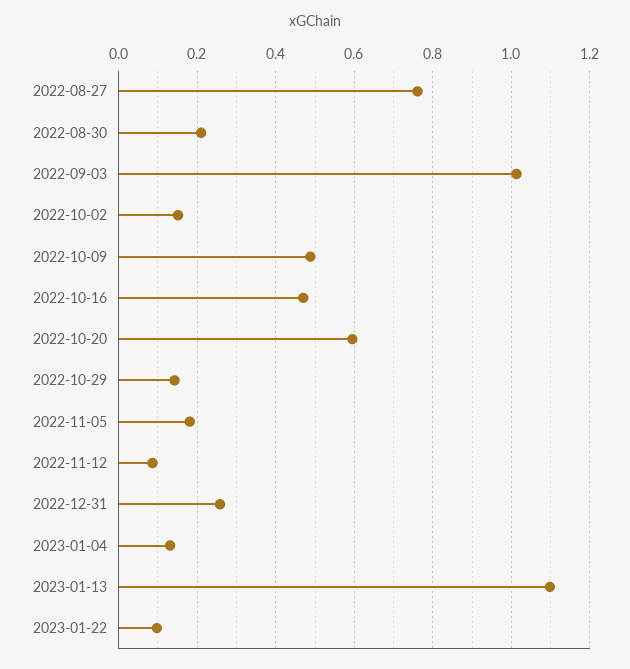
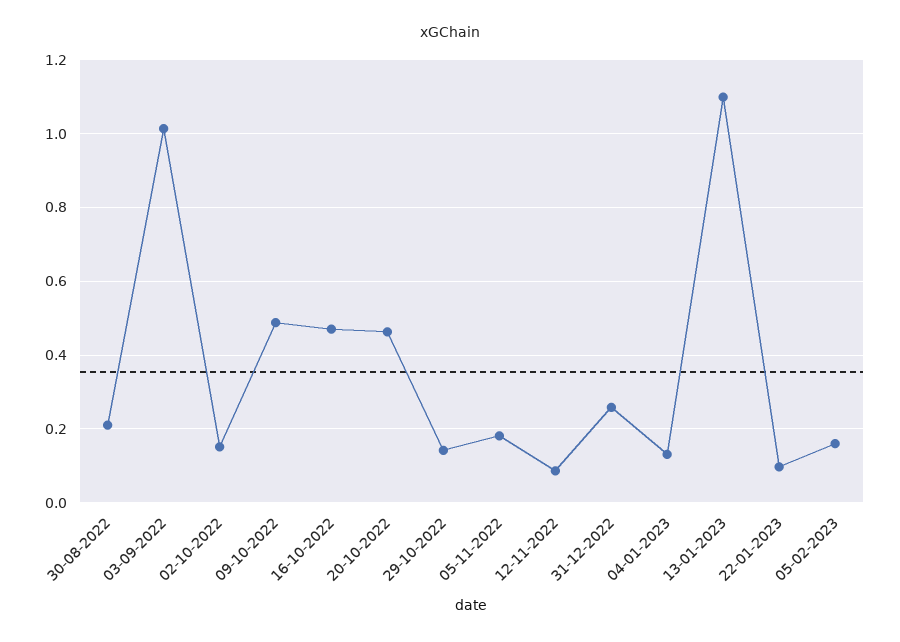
2022-08-27: 0.76 -> none
2022-10-20: 0.6 -> 0.46
05-02-2023: none -> 0.16

